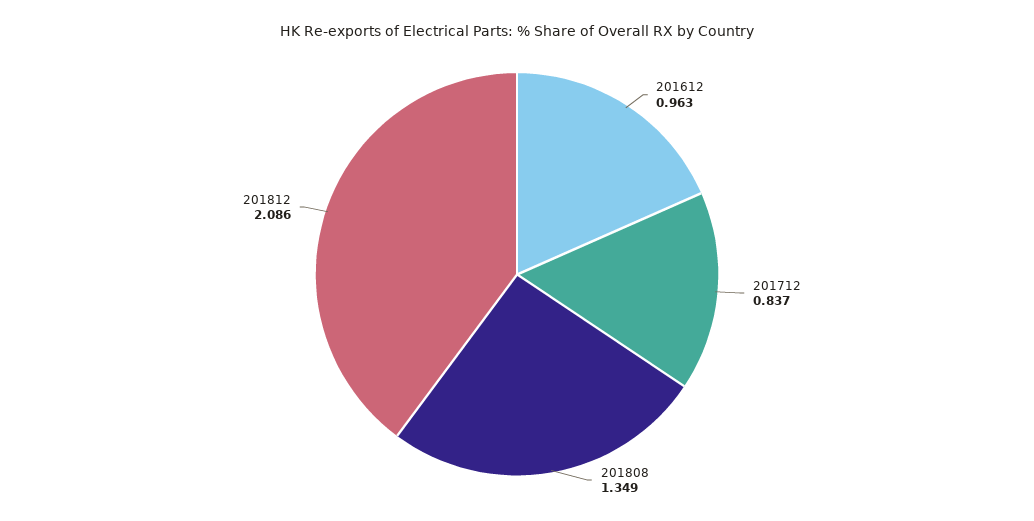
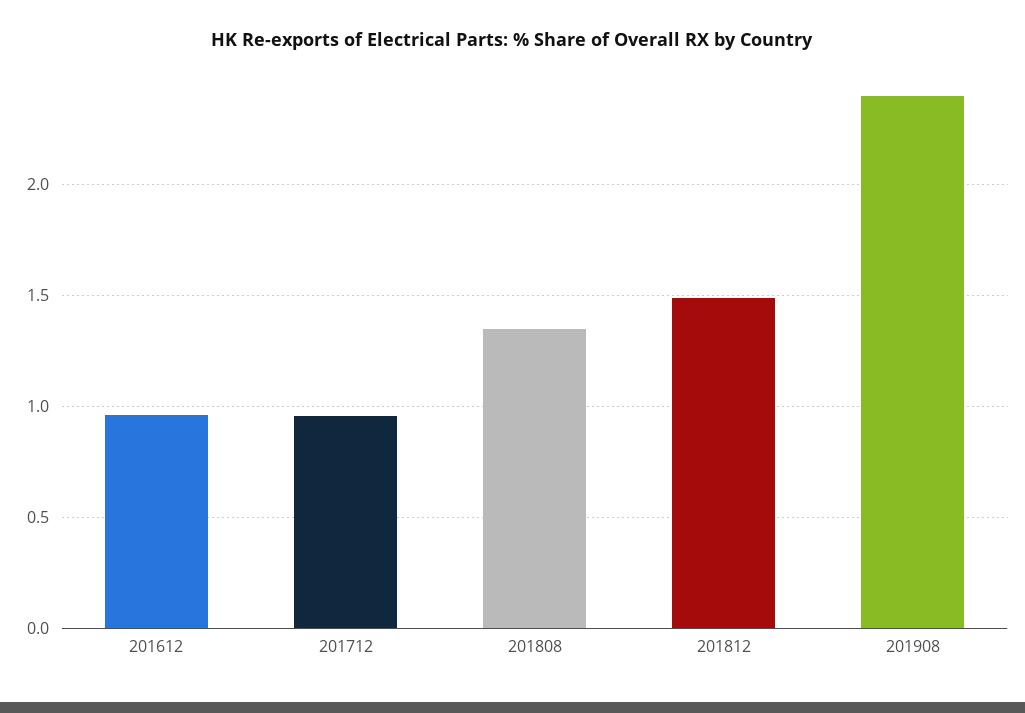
201712: 0.837 -> 0.95
201812: 2.086 -> 1.5
201908: none -> 2.4

